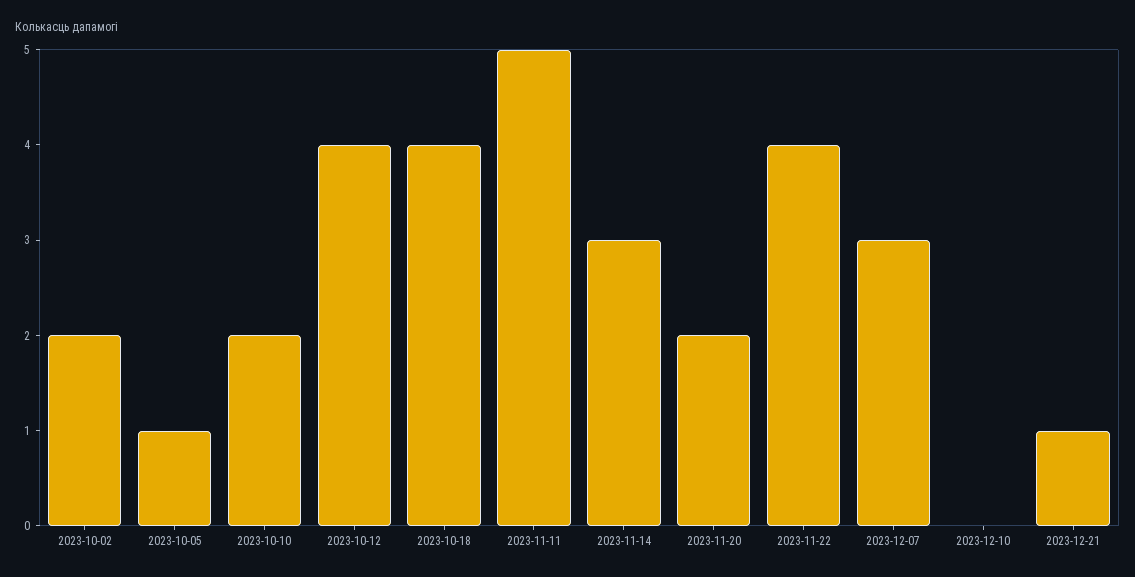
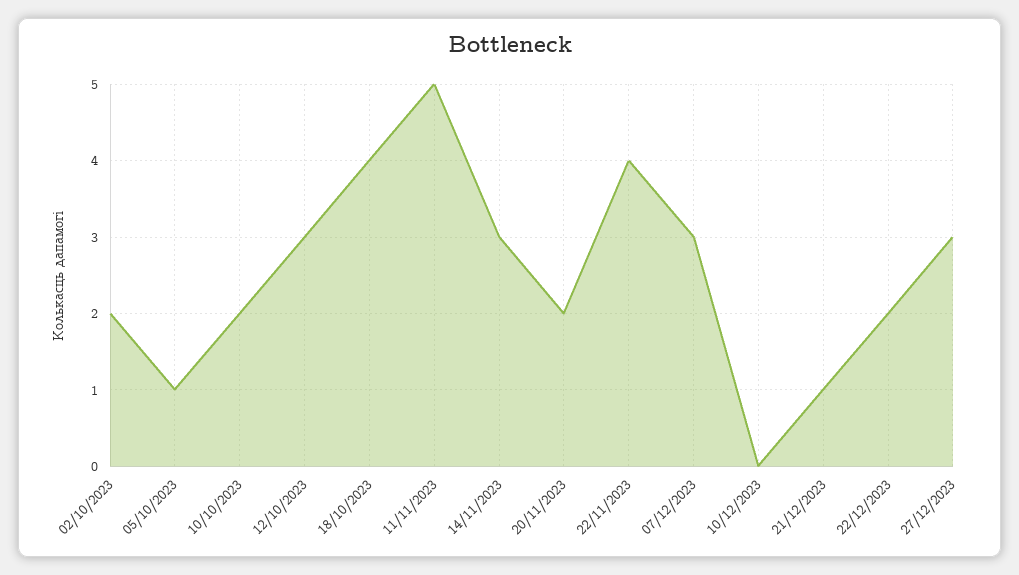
2023-10-12: 4 -> 3
22/12/2023: none -> 2
27/12/2023: none -> 3

